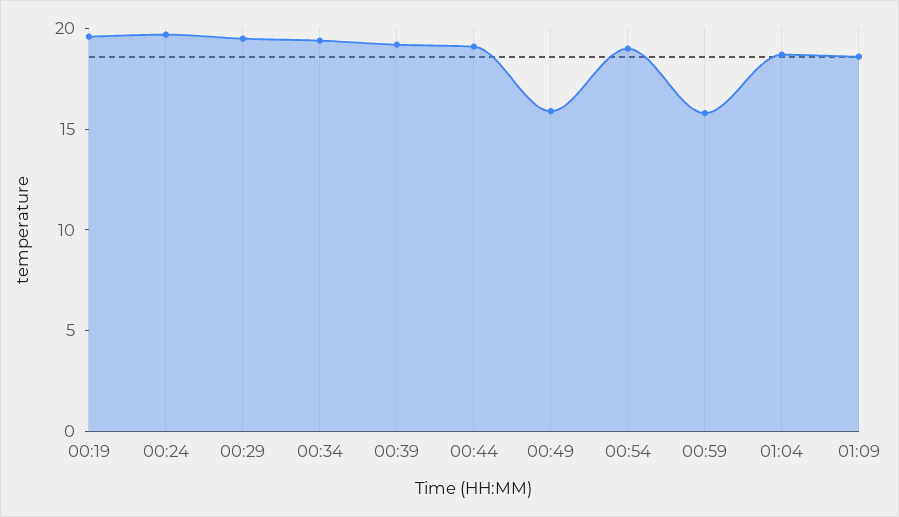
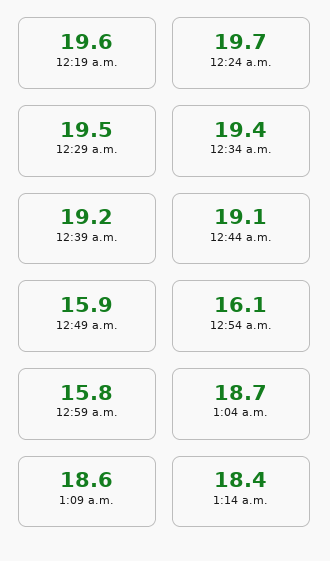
00:54: 19 -> 16.1
1:14 a.m.: none -> 18.4

